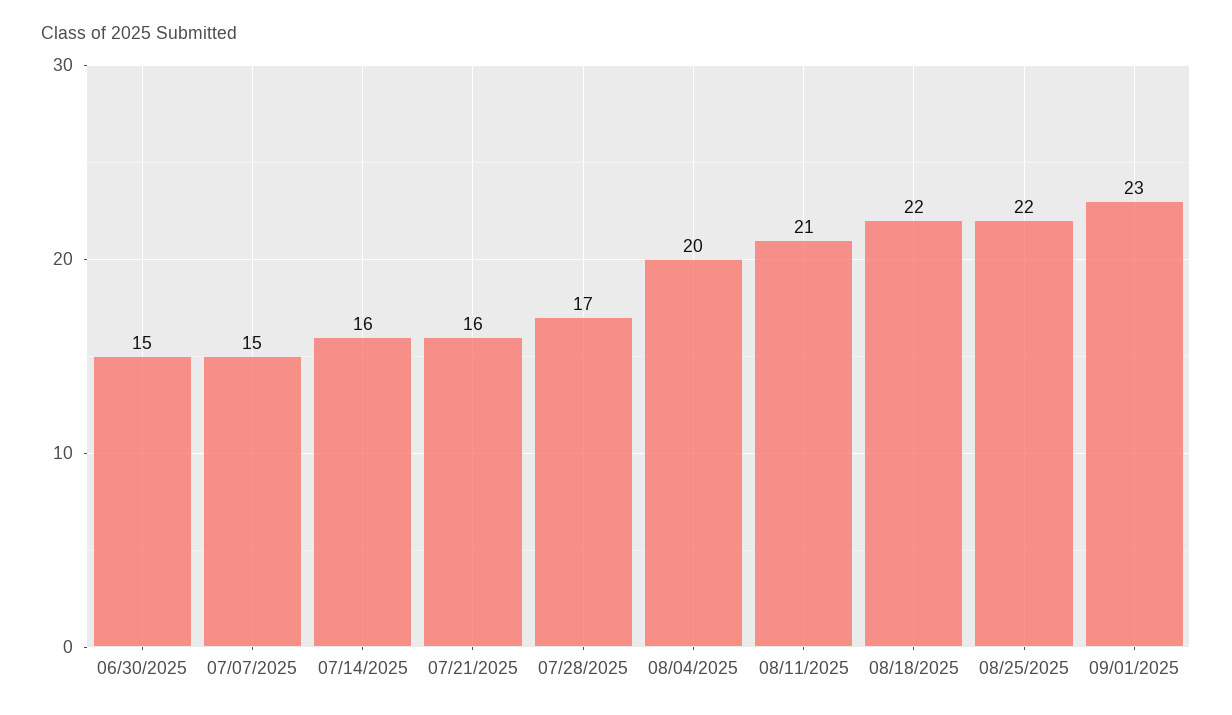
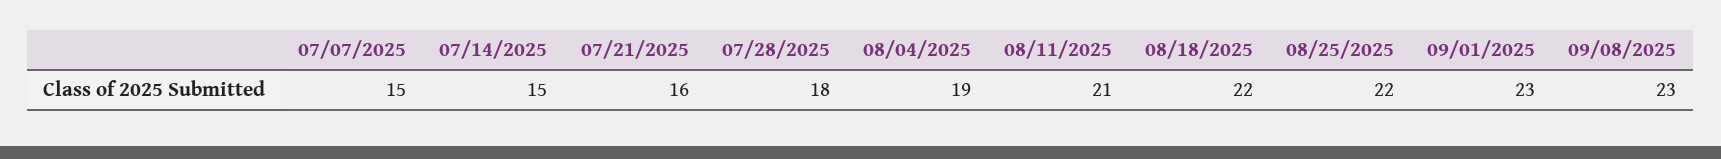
06/30/2025: 15 -> none
07/14/2025: 16 -> 15
07/28/2025: 17 -> 18
08/04/2025: 20 -> 19
09/08/2025: none -> 23

